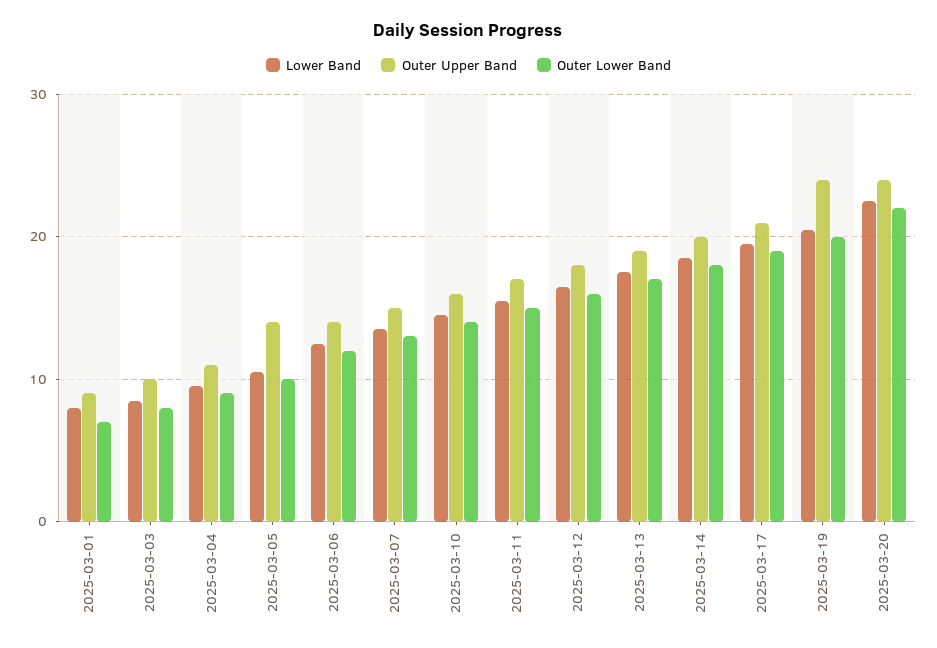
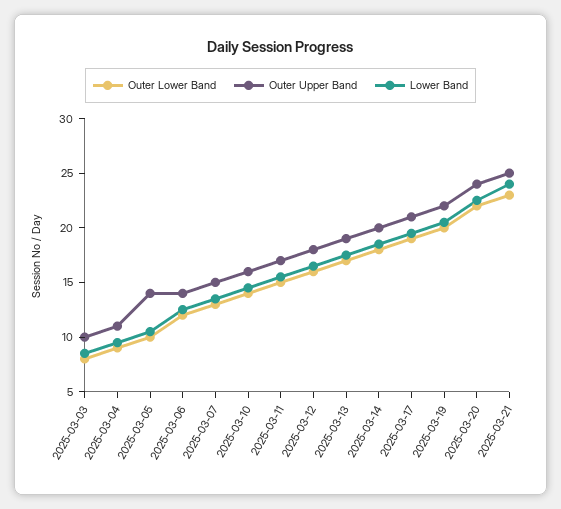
Lower Band, 2025-03-01: 8 -> none
Outer Upper Band, 2025-03-01: 9 -> none
Outer Lower Band, 2025-03-01: 7 -> none
Outer Upper Band, 2025-03-19: 24 -> 22
Outer Lower Band, 2025-03-21: none -> 23
Outer Upper Band, 2025-03-21: none -> 25
Lower Band, 2025-03-21: none -> 24

